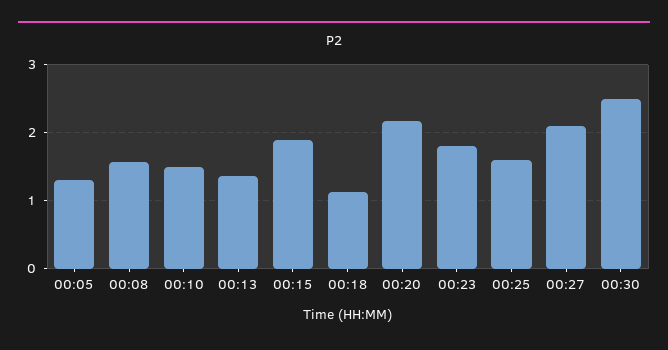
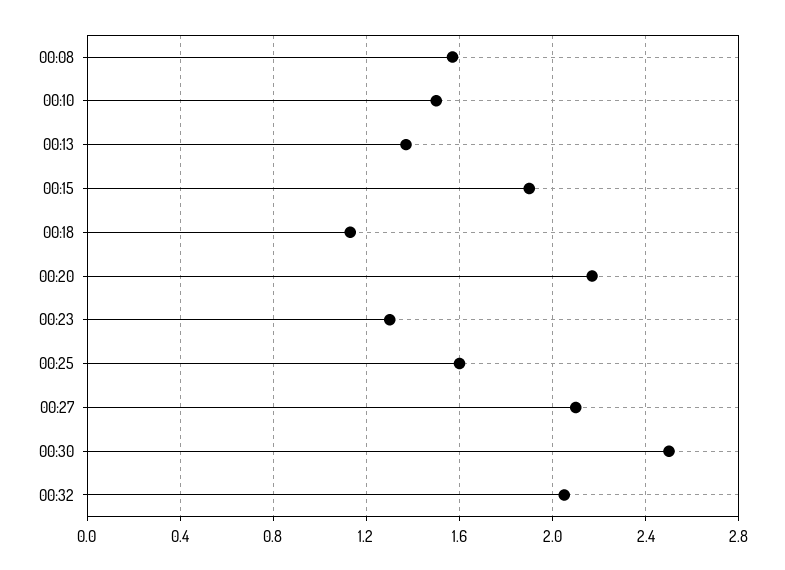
00:05: 1.3 -> none
00:23: 1.8 -> 1.3
00:32: none -> 2.05

